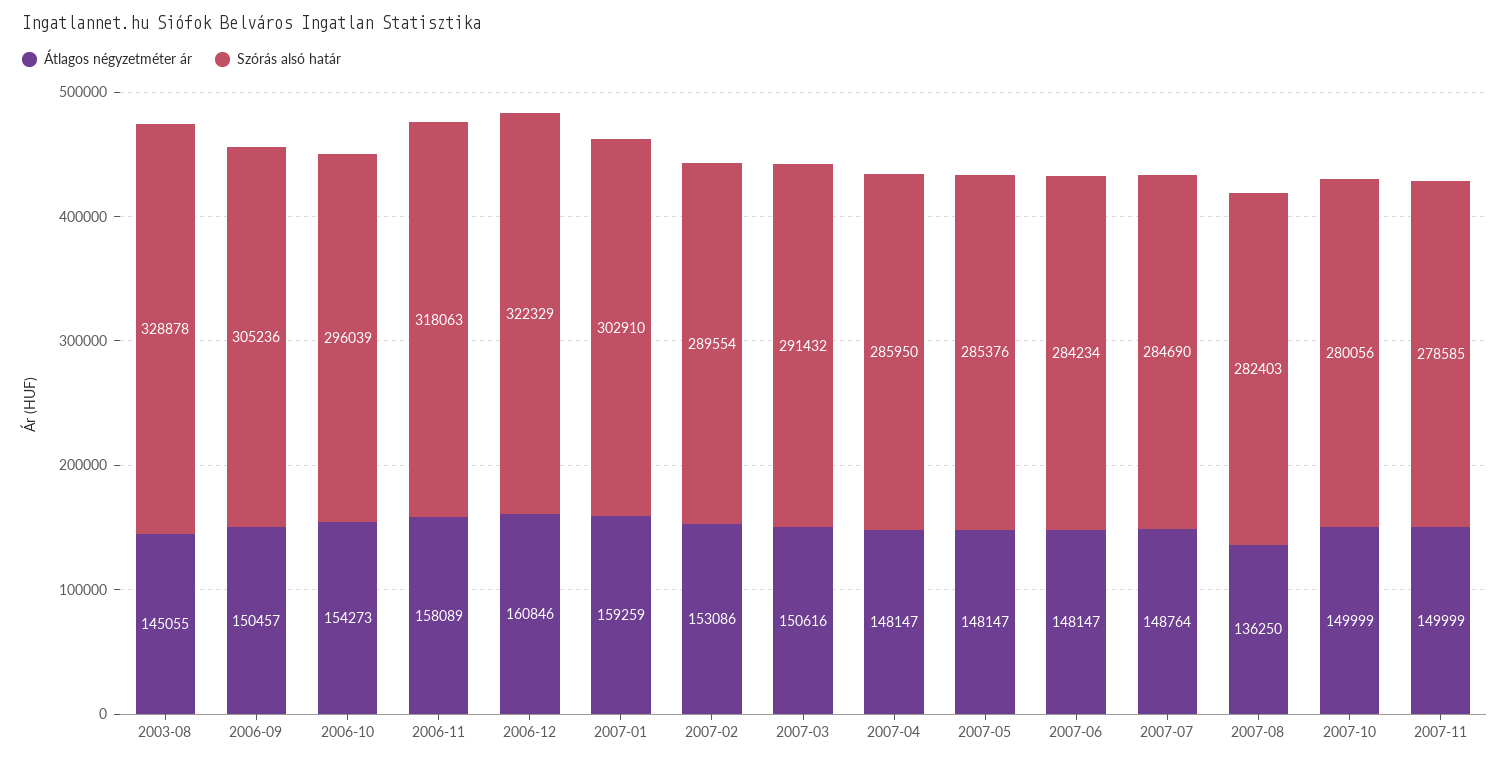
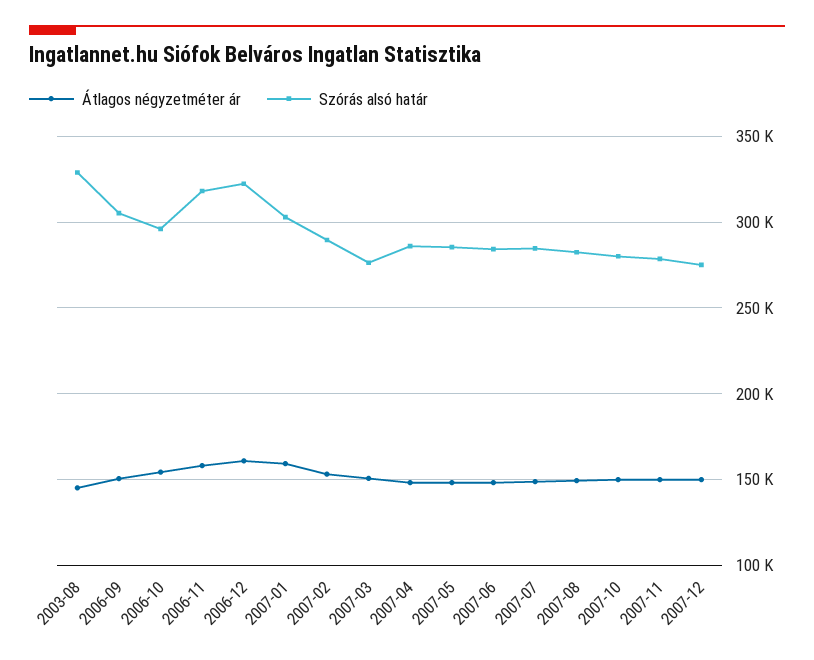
Szórás alsó határ, 2007-03: 291432 -> 275000
Átlagos négyzetméter ár, 2007-08: 136250 -> 150000
Átlagos négyzetméter ár, 2007-12: none -> 150000
Szórás alsó határ, 2007-12: none -> 275000

